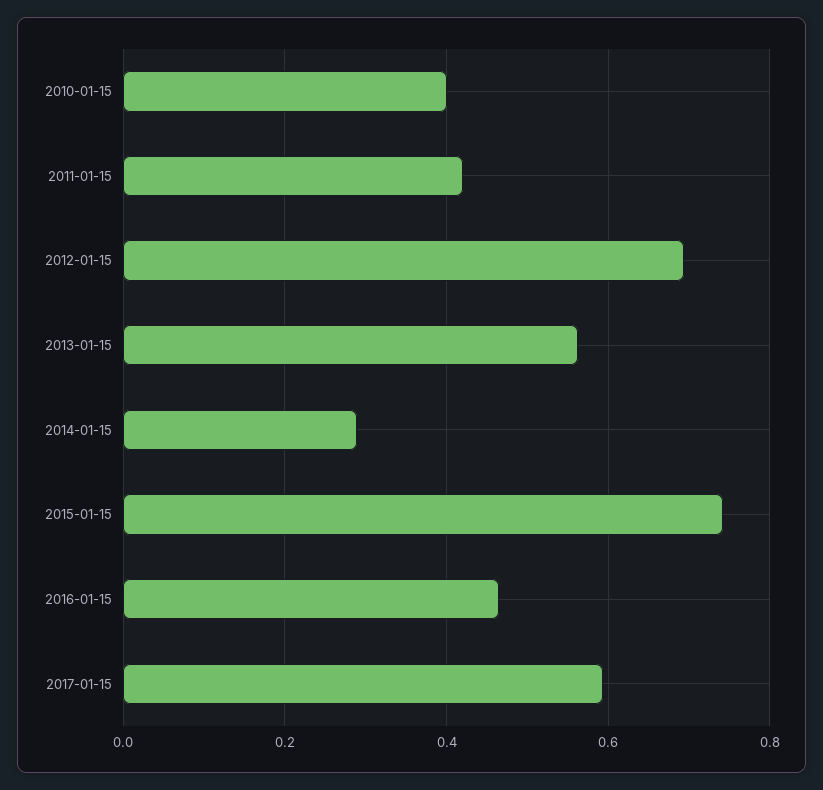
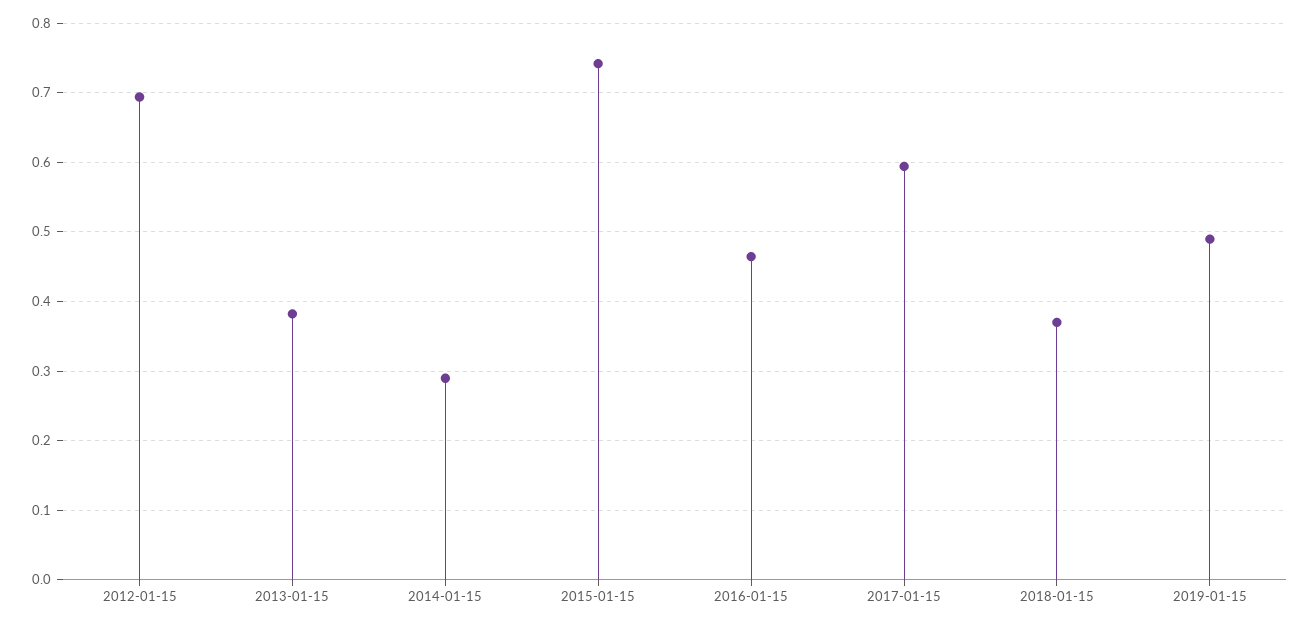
2010-01-15: 0.4 -> none
2011-01-15: 0.42 -> none
2013-01-15: 0.56 -> 0.38
2018-01-15: none -> 0.37
2019-01-15: none -> 0.49

